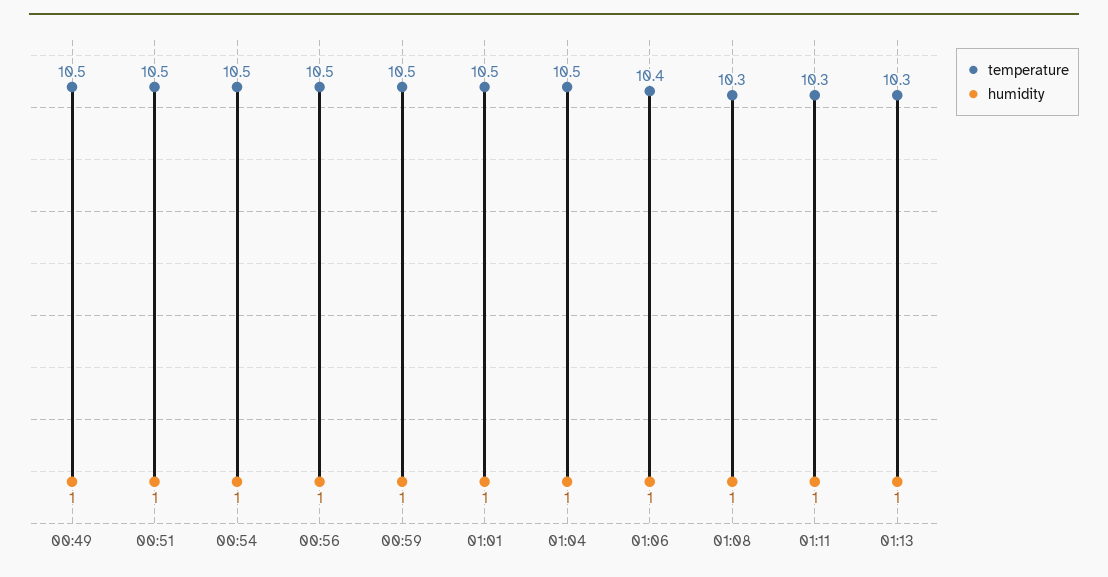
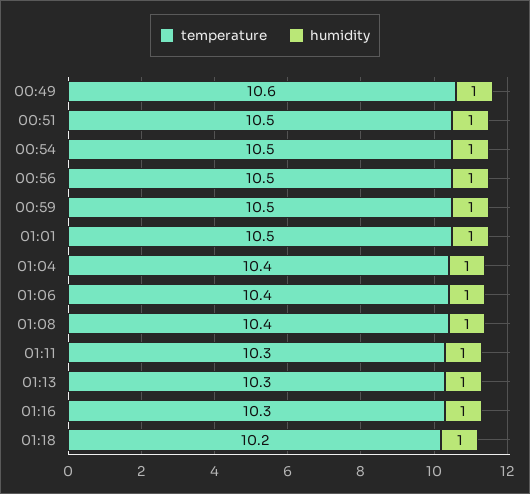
temperature, 00:49: 10.5 -> 10.6
temperature, 01:04: 10.5 -> 10.4
temperature, 01:08: 10.3 -> 10.4
temperature, 01:16: none -> 10.3
humidity, 01:16: none -> 1
temperature, 01:18: none -> 10.2
humidity, 01:18: none -> 1

